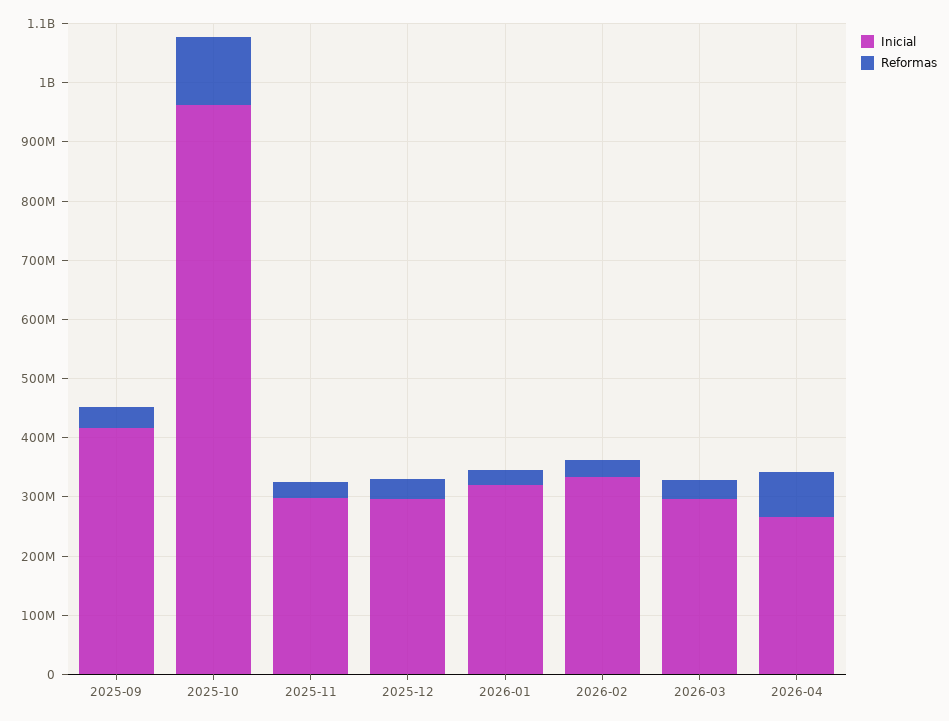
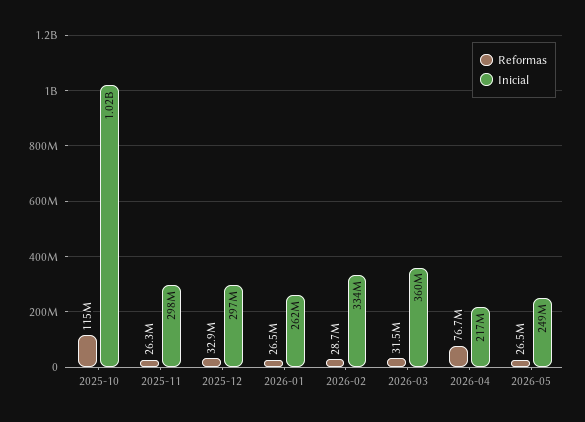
Inicial, 2025-09: 420000000 -> none
Reformas, 2025-09: 40000000 -> none
Inicial, 2025-10: 960000000 -> 1020000000
Inicial, 2026-01: 320000000 -> 262000000
Inicial, 2026-03: 300000000 -> 360000000
Inicial, 2026-04: 260000000 -> 217000000
Reformas, 2026-05: none -> 26500000
Inicial, 2026-05: none -> 249000000

